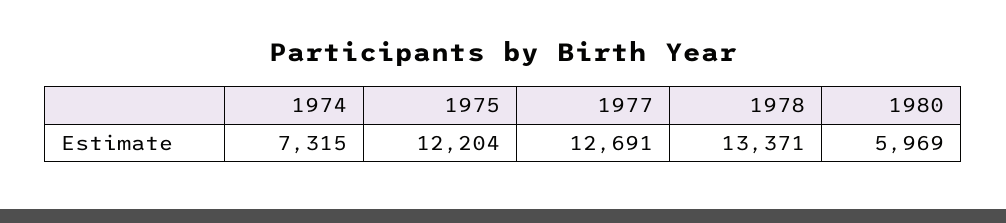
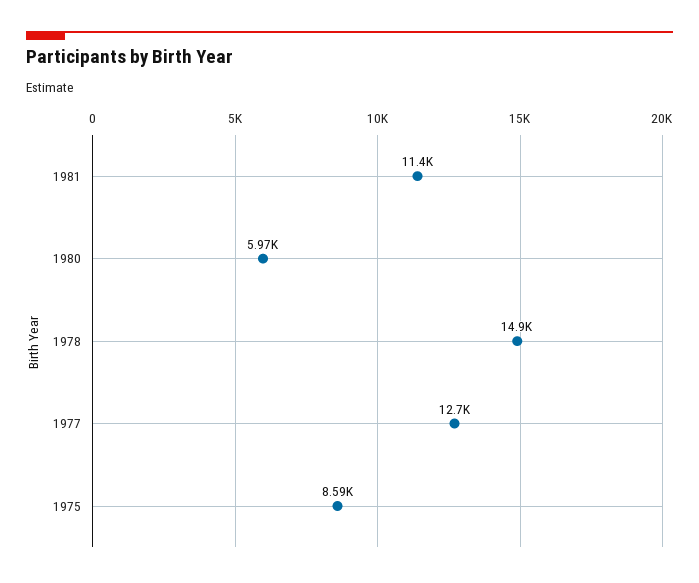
1974: 7315 -> none
1975: 12204 -> 8590
1978: 13371 -> 14900
1981: none -> 11400

